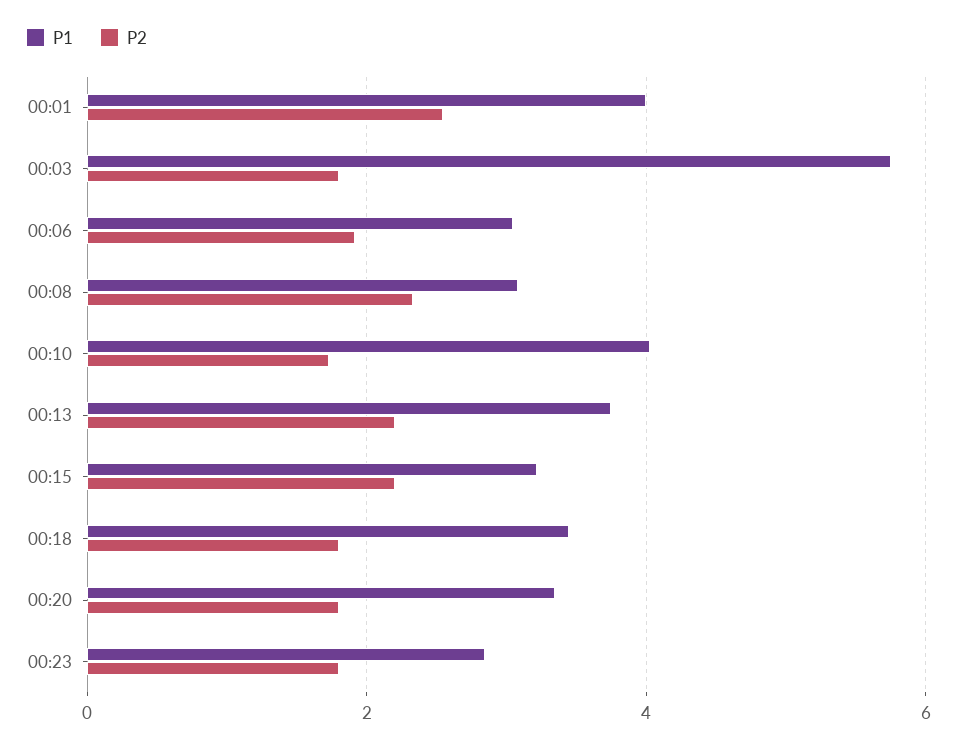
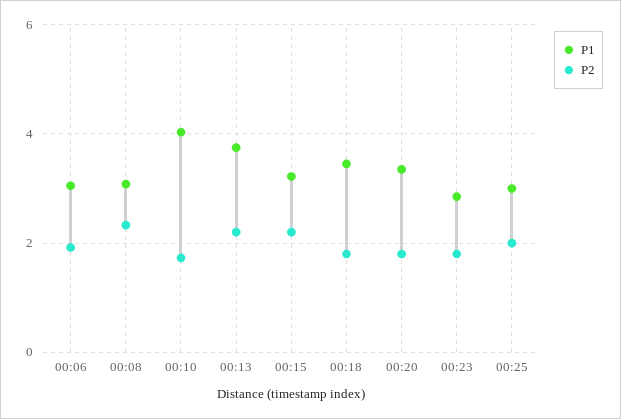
P1, 00:01: 4 -> none
P2, 00:01: 2.6 -> none
P1, 00:03: 5.8 -> none
P2, 00:03: 1.8 -> none
P1, 00:25: none -> 3
P2, 00:25: none -> 2

